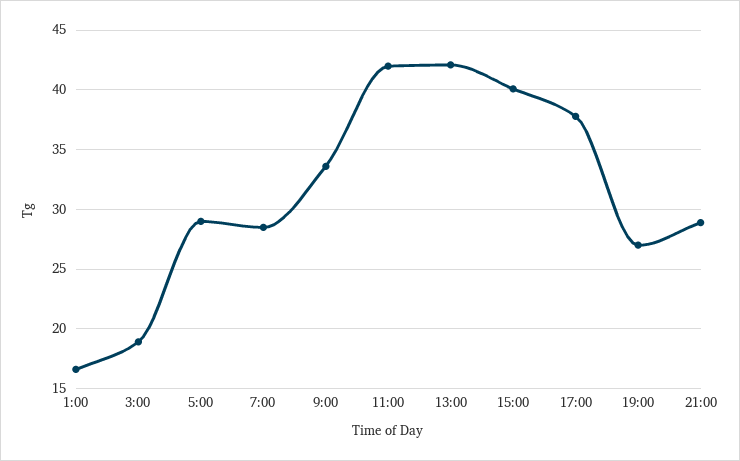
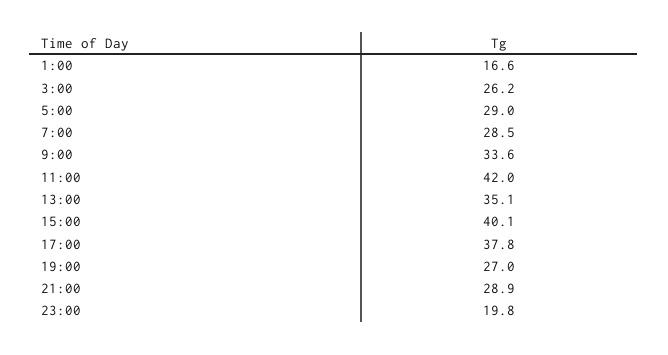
3:00: 19 -> 26.2
13:00: 42 -> 35.1
23:00: none -> 19.8

